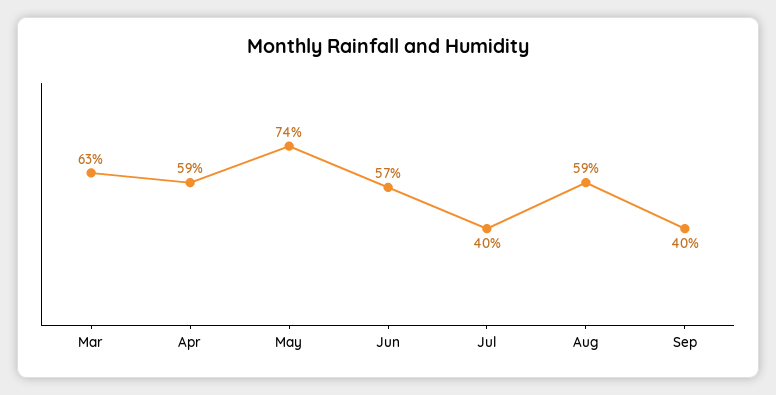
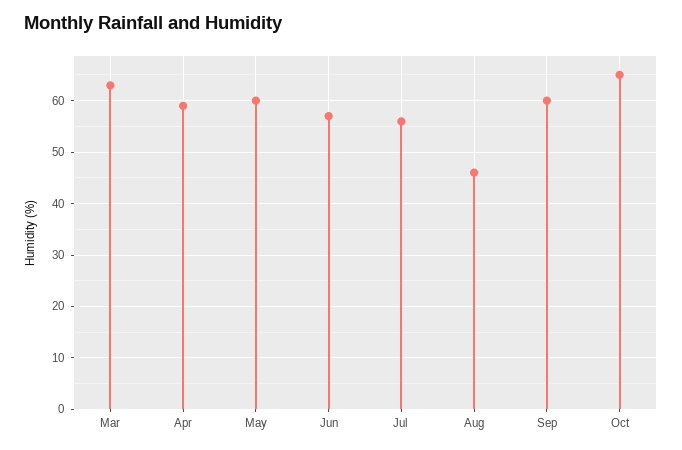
May: 74 -> 60
Jul: 40 -> 55
Aug: 59 -> 45
Sep: 40 -> 60
Oct: none -> 65

